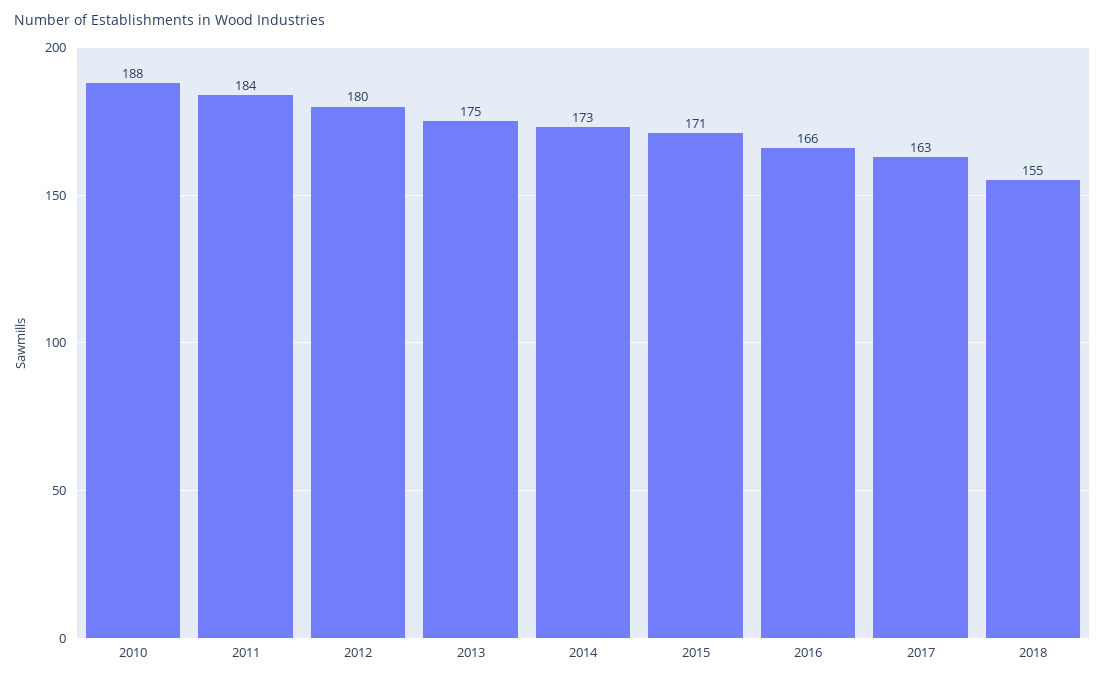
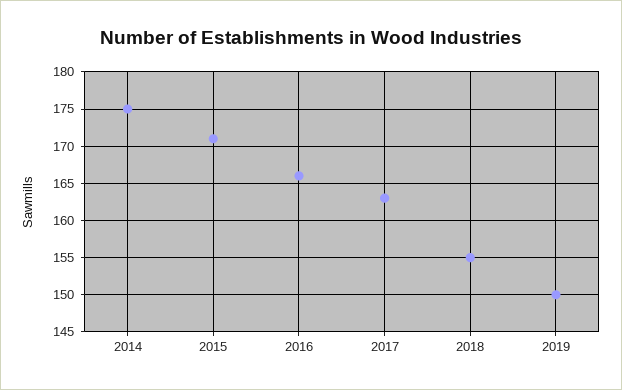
2010: 188 -> none
2011: 184 -> none
2012: 180 -> none
2013: 175 -> none
2014: 173 -> 175
2019: none -> 150

